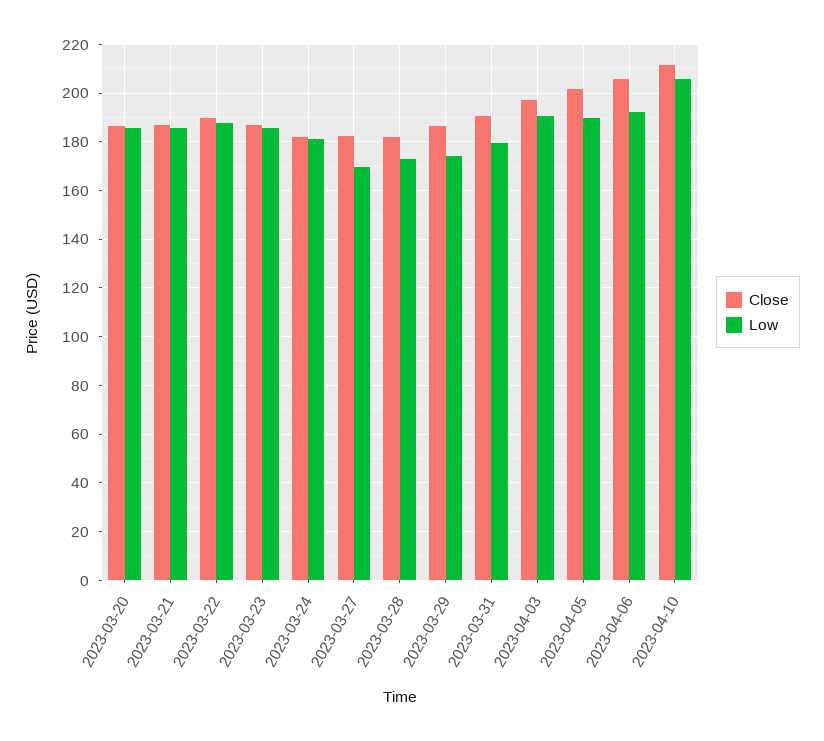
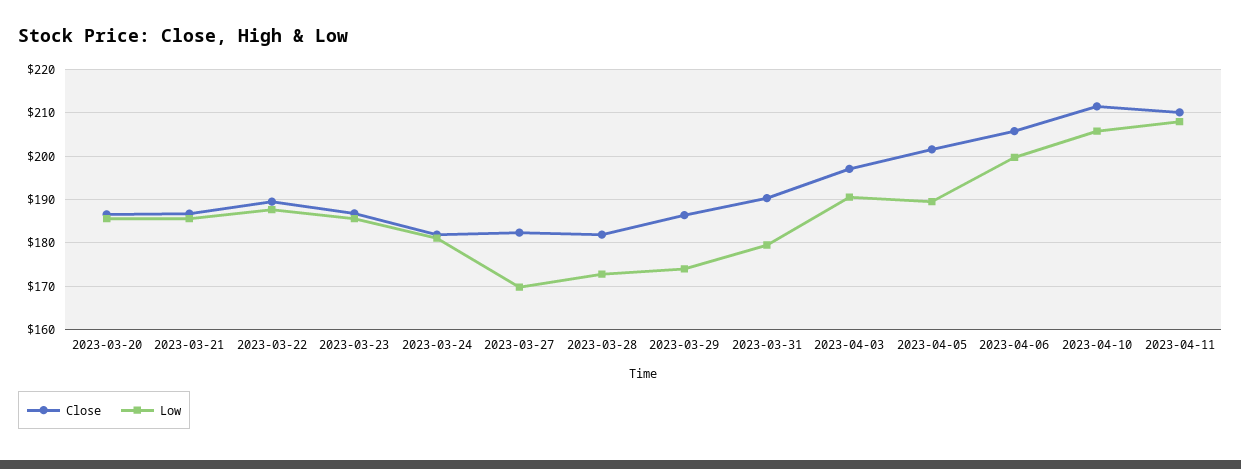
Low, 2023-04-06: 192.5 -> 200
Close, 2023-04-11: none -> 210
Low, 2023-04-11: none -> 208

